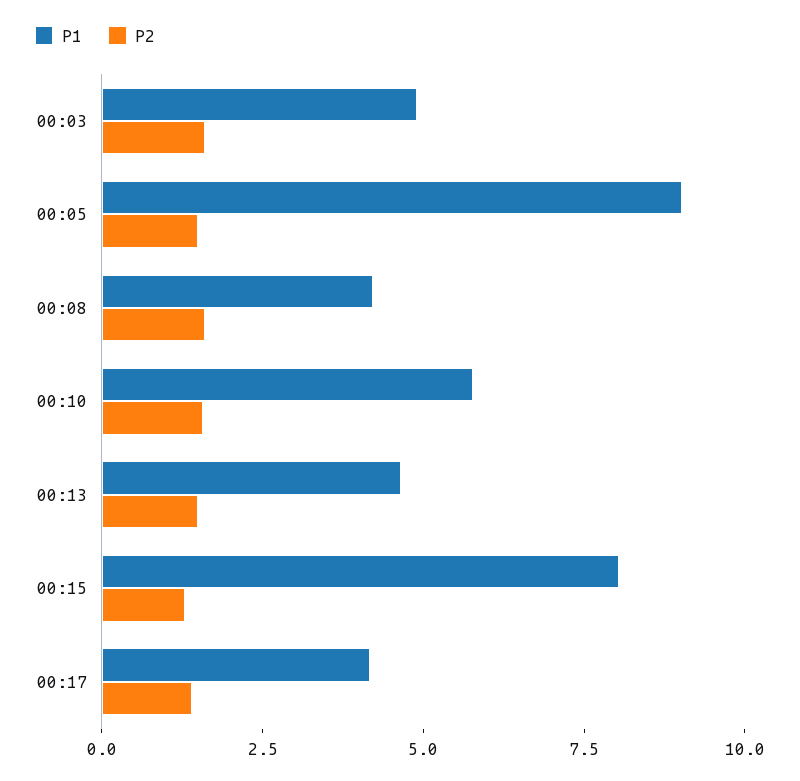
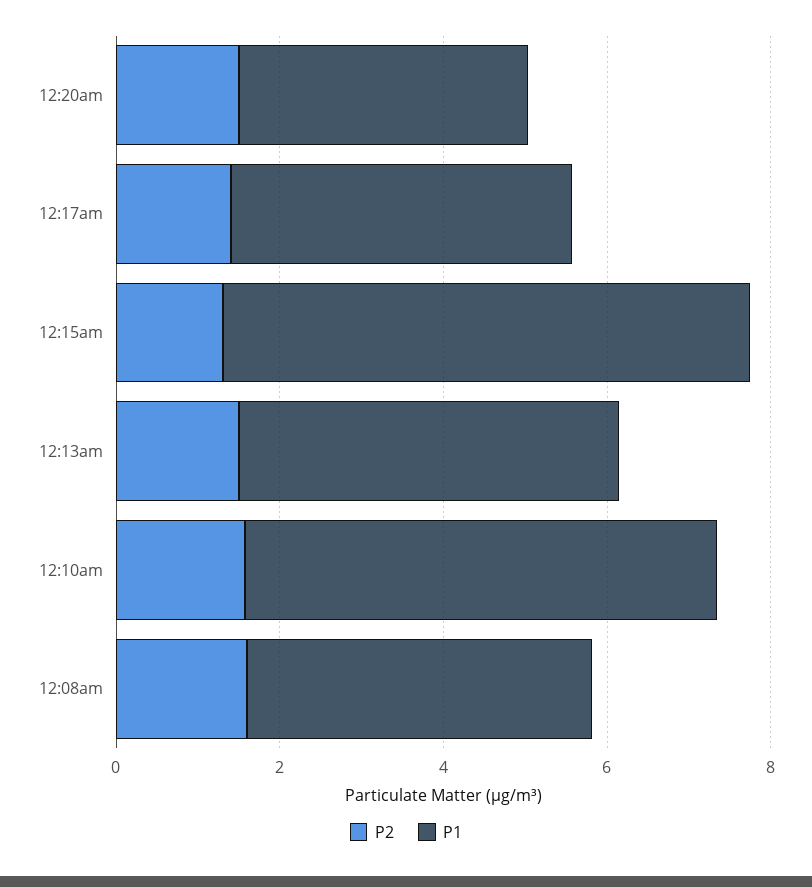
P1, 00:03: 5 -> none
P2, 00:03: 1.5 -> none
P1, 00:05: 9 -> none
P2, 00:05: 1.5 -> none
P1, 00:15: 8 -> 6.5
P2, 12:20am: none -> 1.5
P1, 12:20am: none -> 3.5

